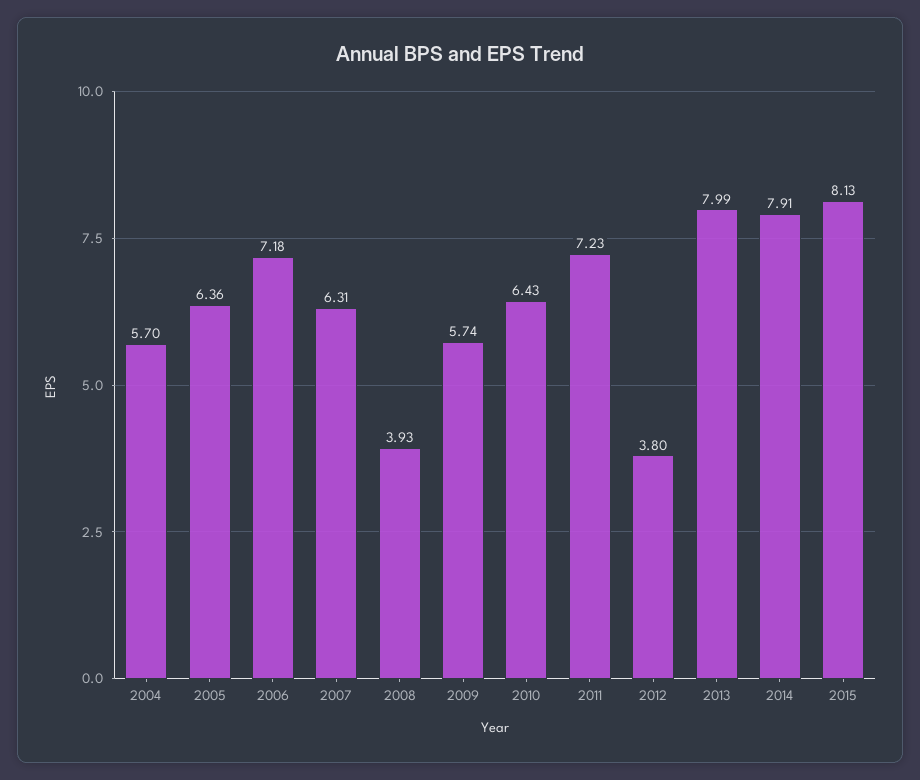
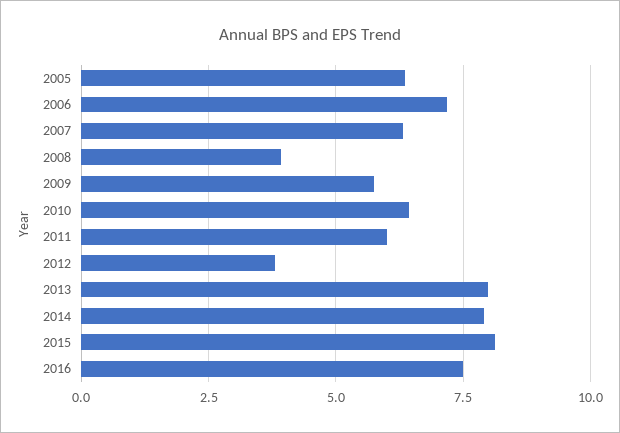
2004: 5.7 -> none
2011: 7.23 -> 6
2016: none -> 7.5

